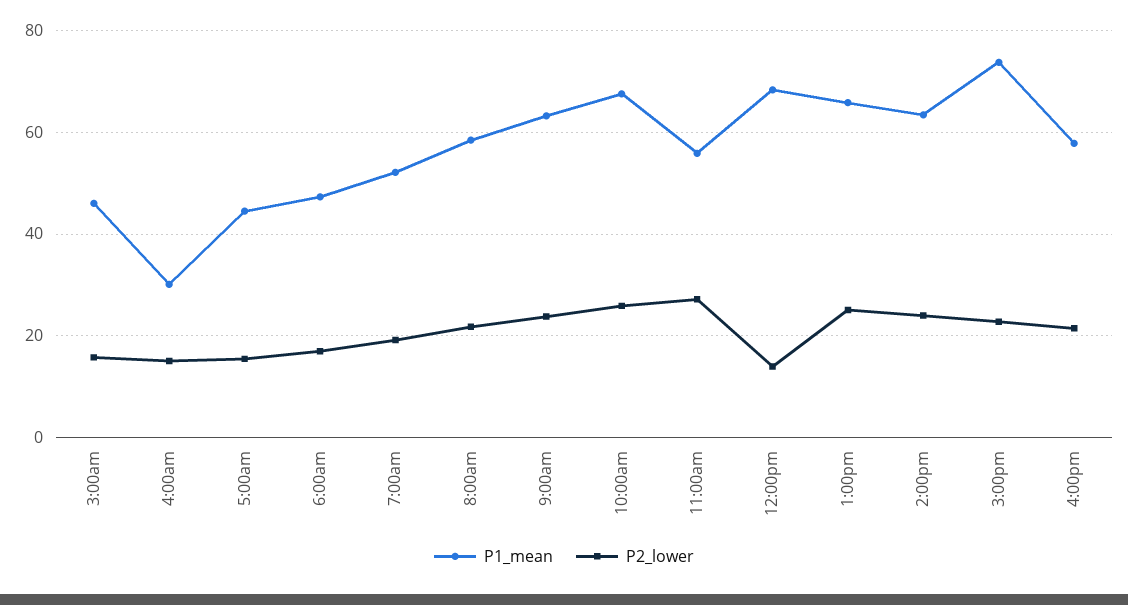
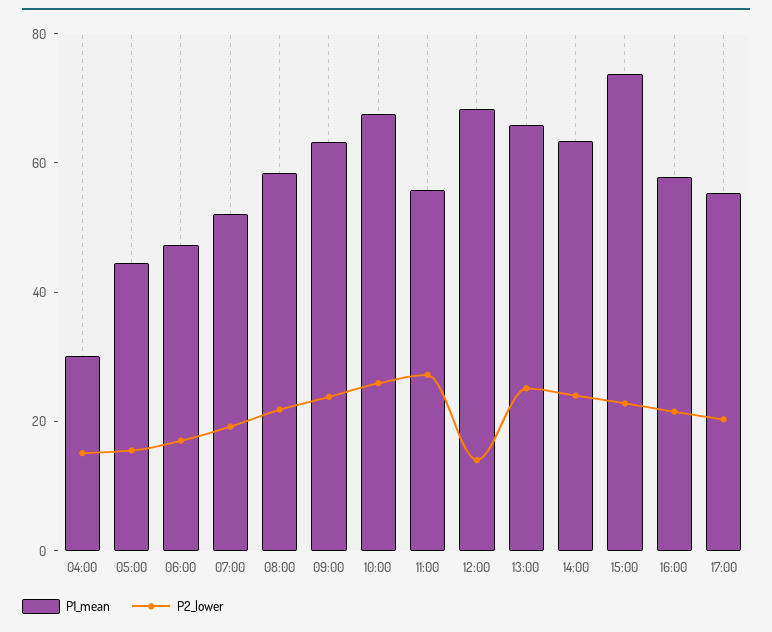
P1_mean, 3:00am: 46 -> none
P2_lower, 3:00am: 16 -> none
P1_mean, 17:00: none -> 55
P2_lower, 17:00: none -> 20

